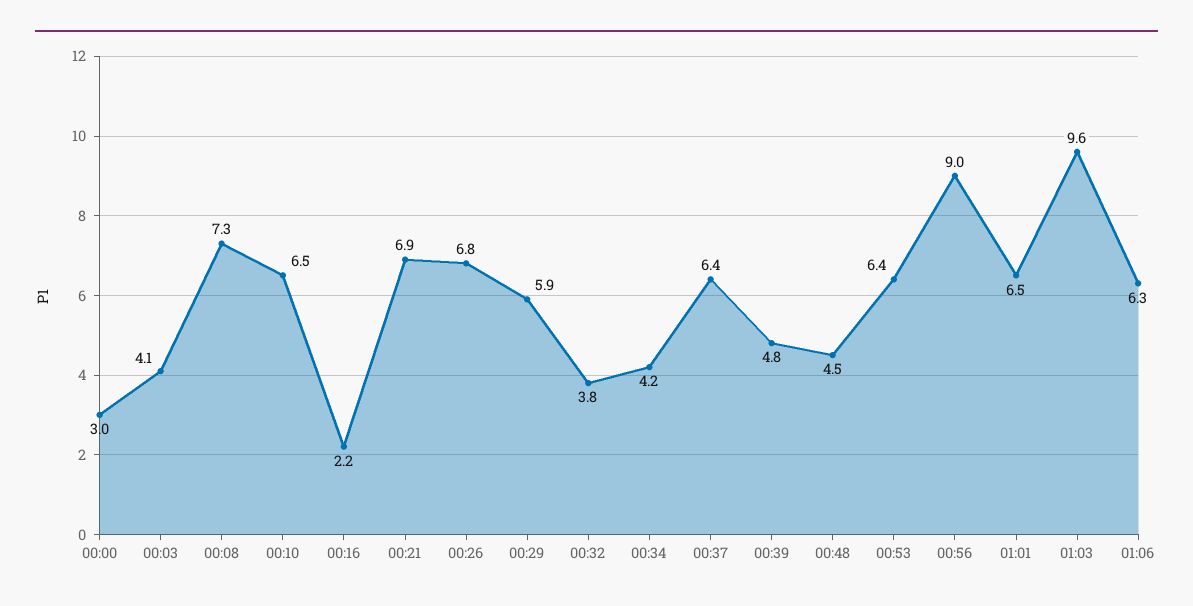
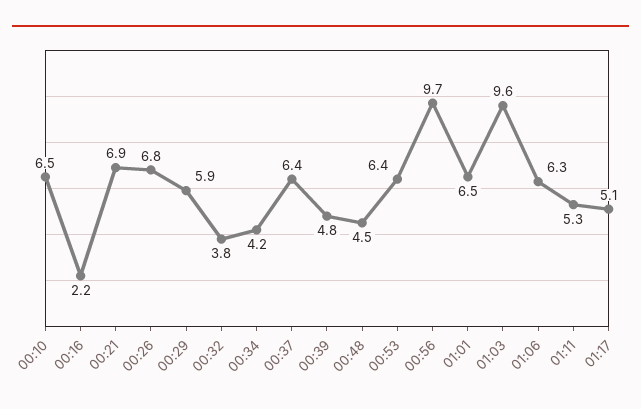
00:00: 3 -> none
00:03: 4.1 -> none
00:08: 7.3 -> none
00:56: 9 -> 9.7
01:11: none -> 5.3
01:17: none -> 5.1

